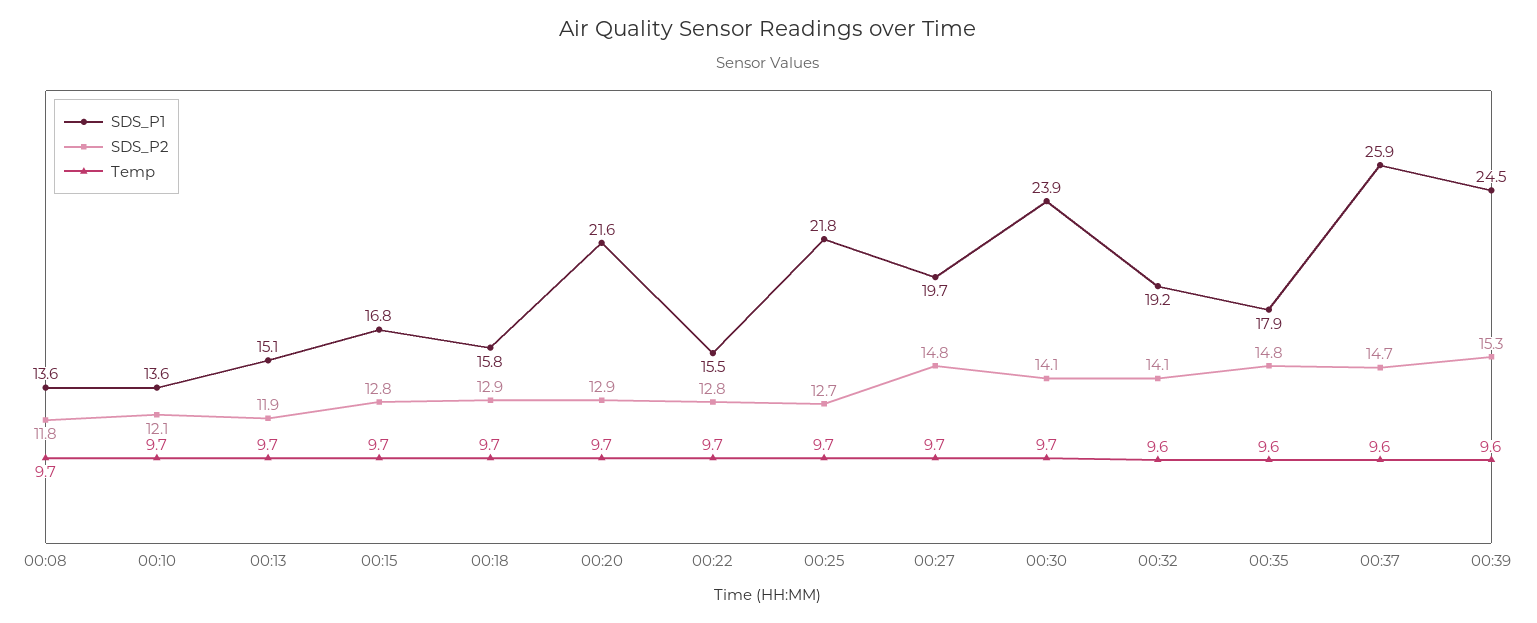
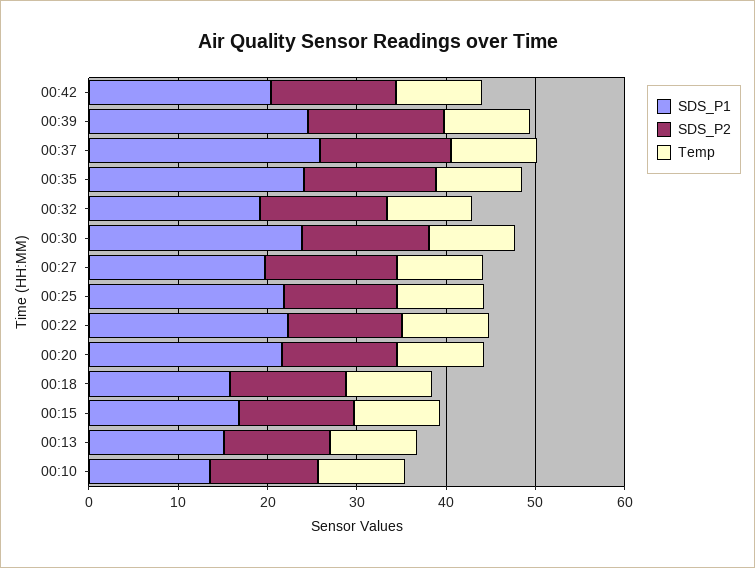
SDS_P1, 00:08: 13.6 -> none
SDS_P2, 00:08: 11.8 -> none
Temp, 00:08: 9.7 -> none
SDS_P1, 00:22: 15.5 -> 22
SDS_P1, 00:35: 17.9 -> 24
SDS_P1, 00:42: none -> 20
SDS_P2, 00:42: none -> 14
Temp, 00:42: none -> 10

